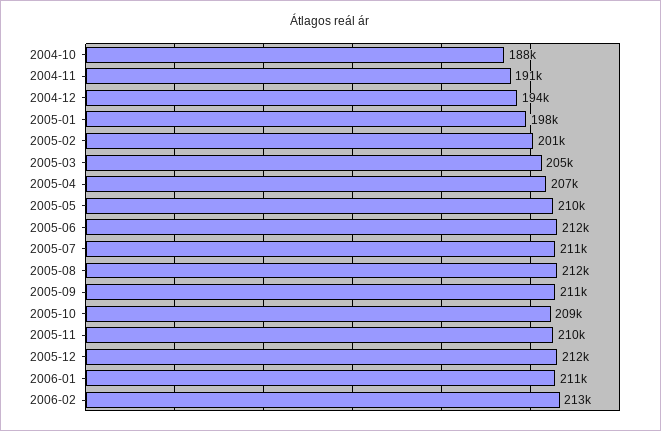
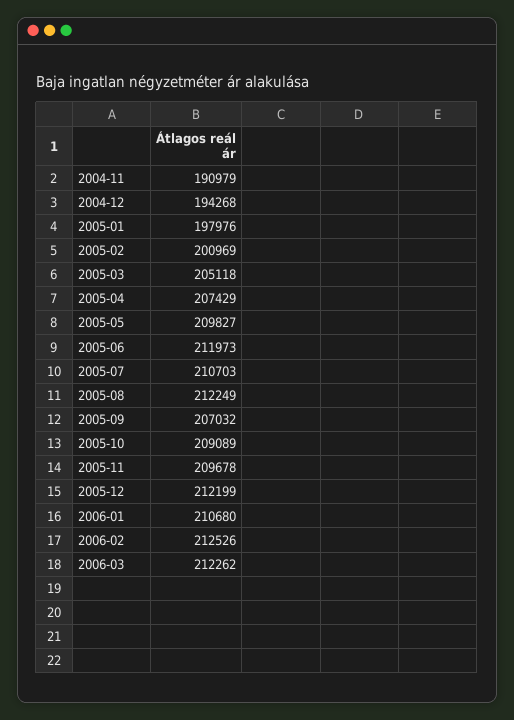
2004-10: 188000 -> none
2005-09: 211000 -> 207032
2006-03: none -> 212262

